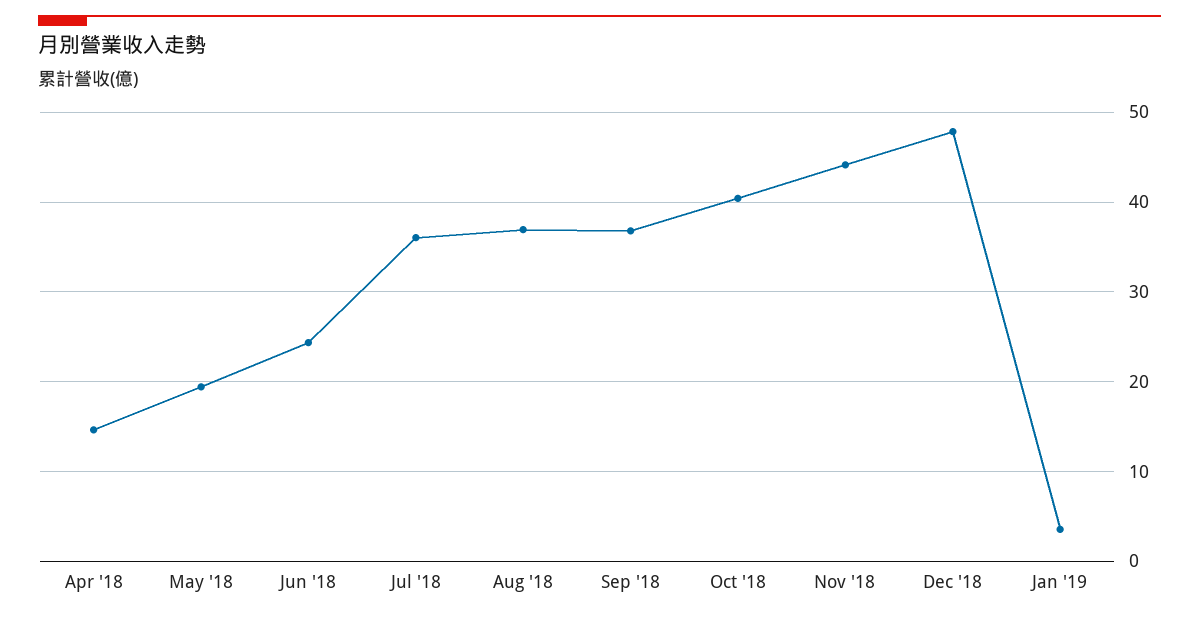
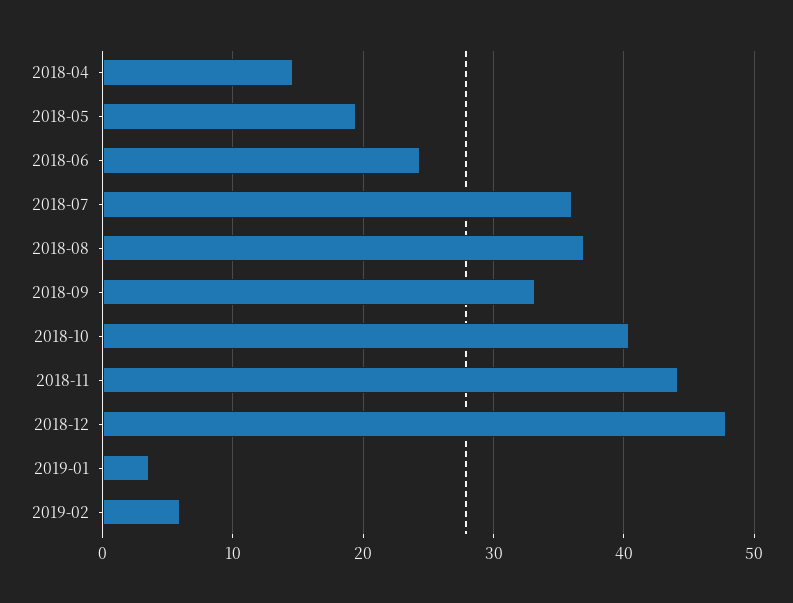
Sep '18: 37 -> 33
2019-02: none -> 6

